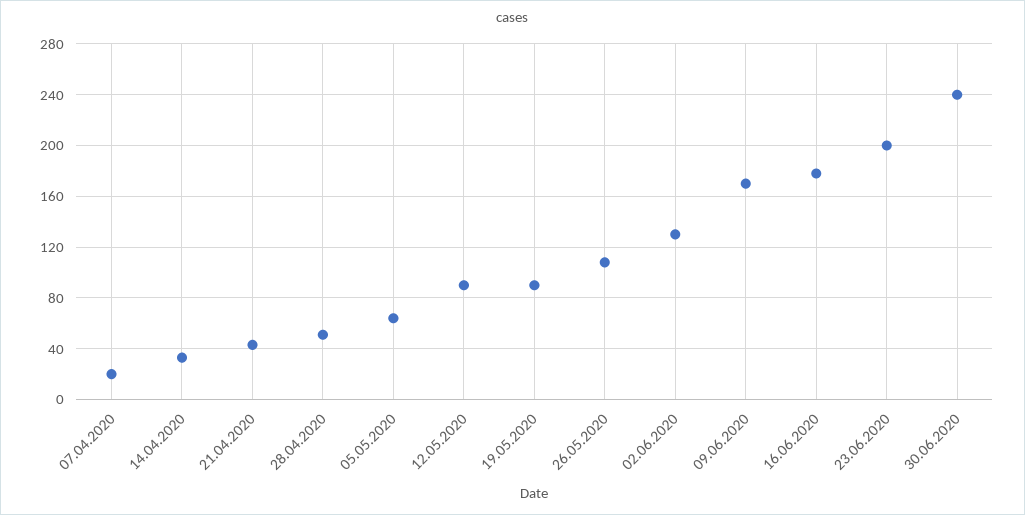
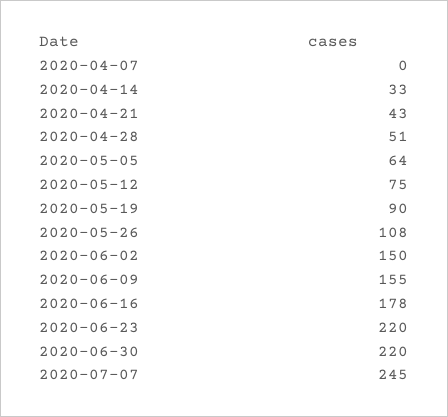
07.04.2020: 20 -> 0
12.05.2020: 90 -> 75
02.06.2020: 130 -> 150
09.06.2020: 170 -> 155
23.06.2020: 200 -> 220
30.06.2020: 240 -> 220
2020-07-07: none -> 245

